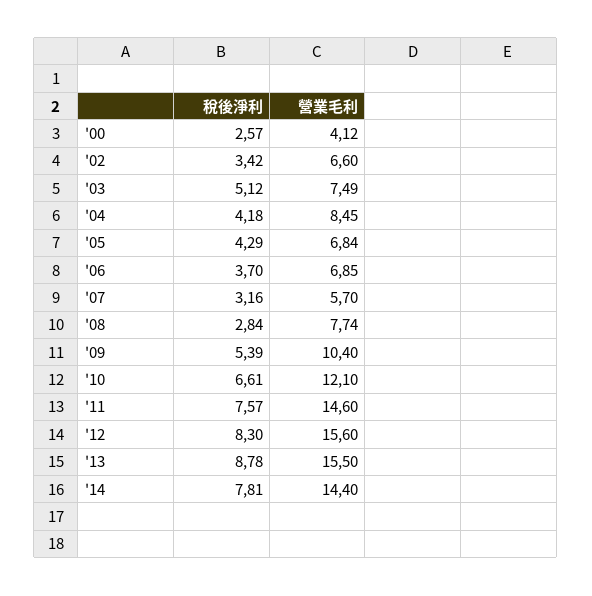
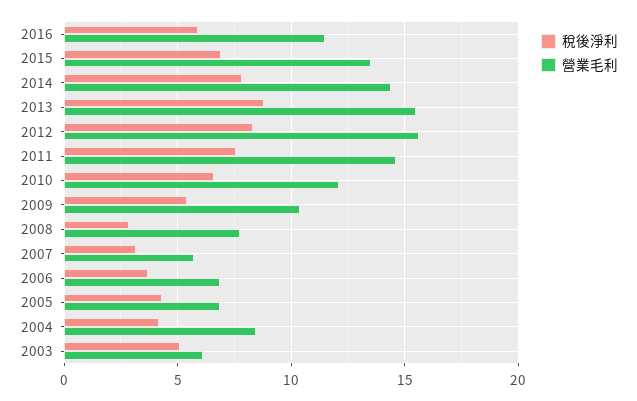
稅後淨利, '00: 2.57 -> none
營業毛利, '00: 4.12 -> none
稅後淨利, '02: 3.42 -> none
營業毛利, '02: 6.6 -> none
營業毛利, '03: 7.49 -> 6
稅後淨利, 2016: none -> 6
營業毛利, 2016: none -> 11.5
稅後淨利, 2015: none -> 7
營業毛利, 2015: none -> 13.5

